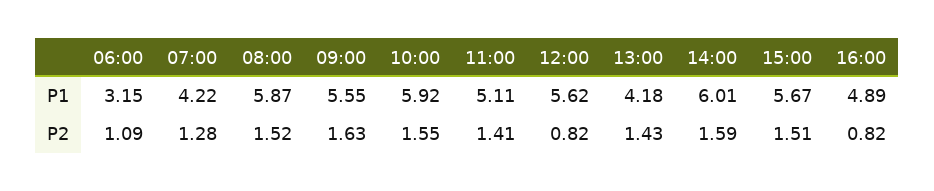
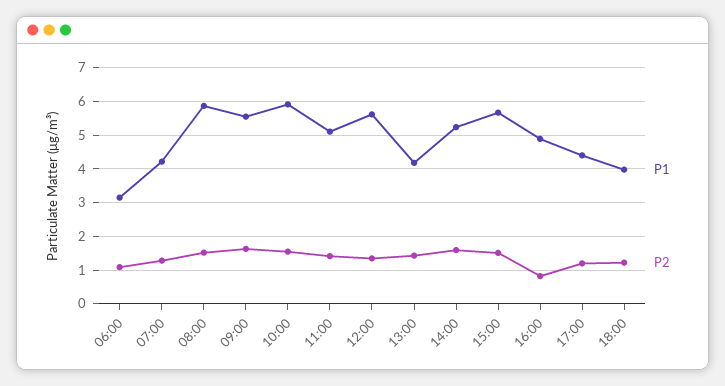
P1, 14:00: 6.01 -> 5.2
P2, 12:00: 0.82 -> 1.4
P1, 17:00: none -> 4.4
P2, 17:00: none -> 1.2
P1, 18:00: none -> 4
P2, 18:00: none -> 1.2

